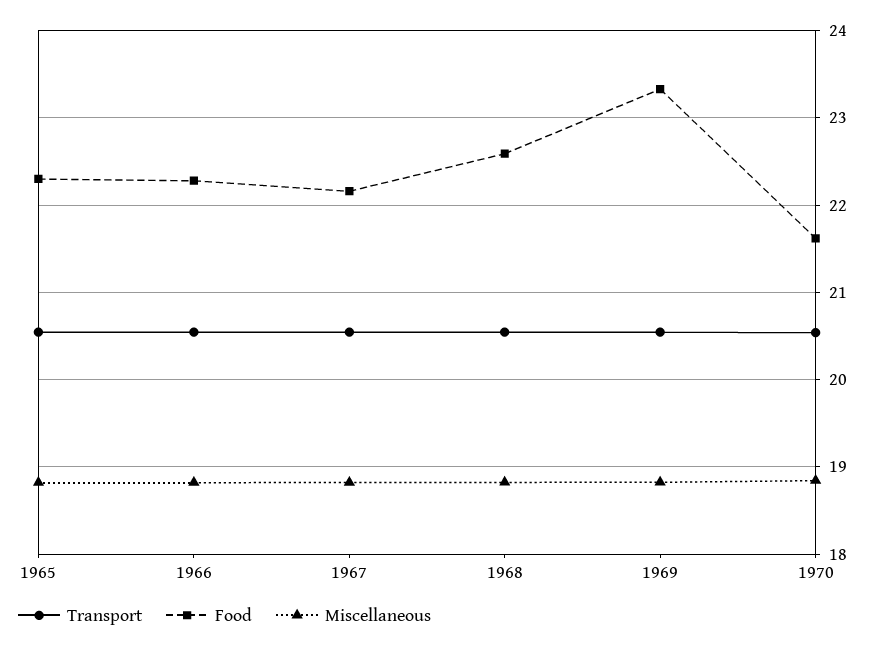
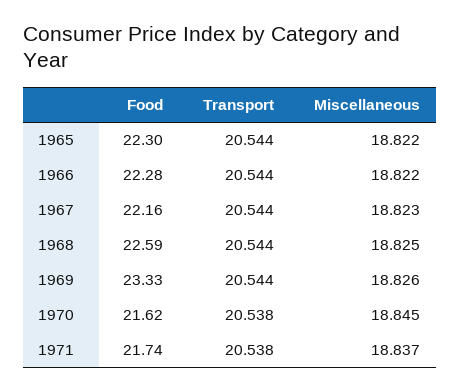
Food, 1971: none -> 21.74
Transport, 1971: none -> 20.538
Miscellaneous, 1971: none -> 18.837

